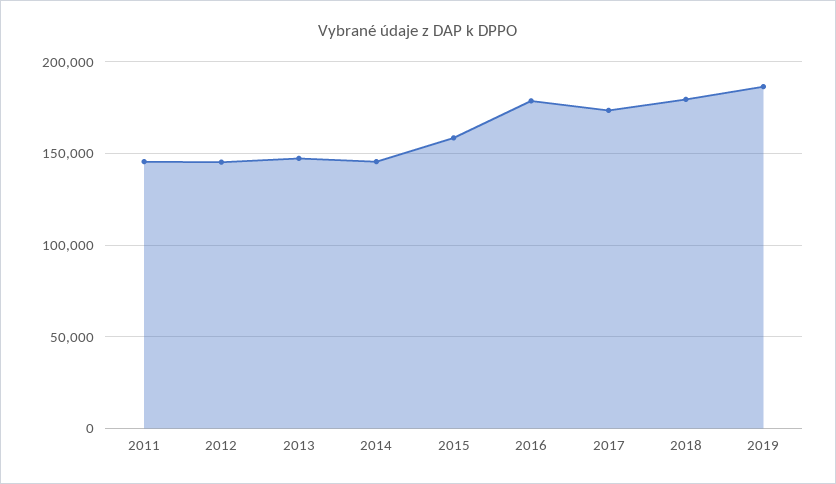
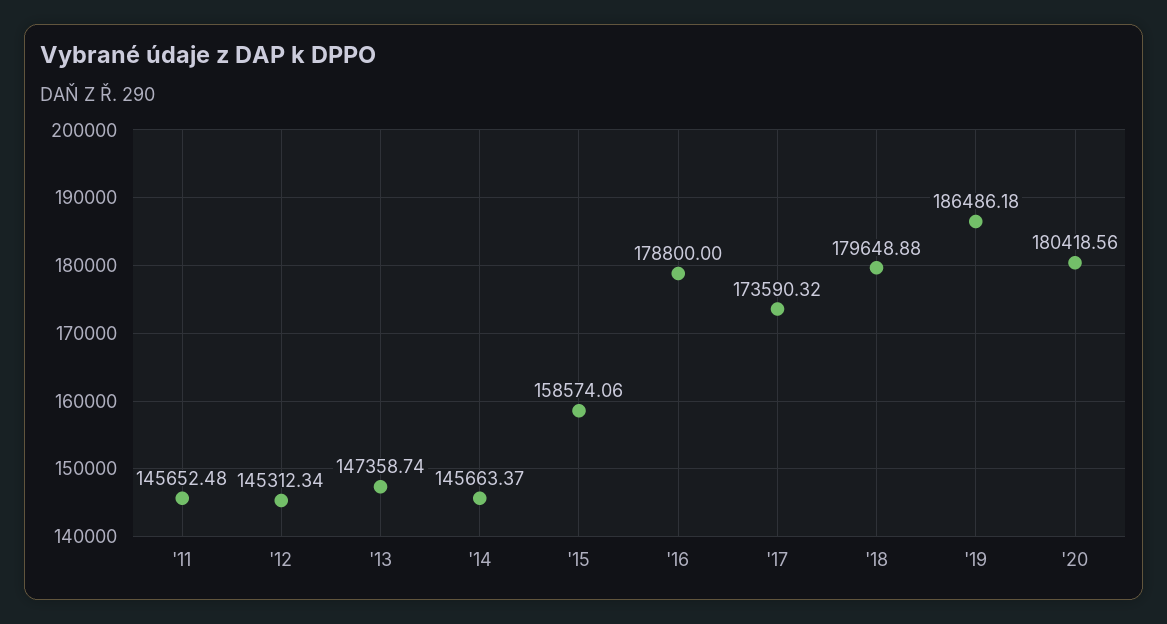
'20: none -> 180418.56

